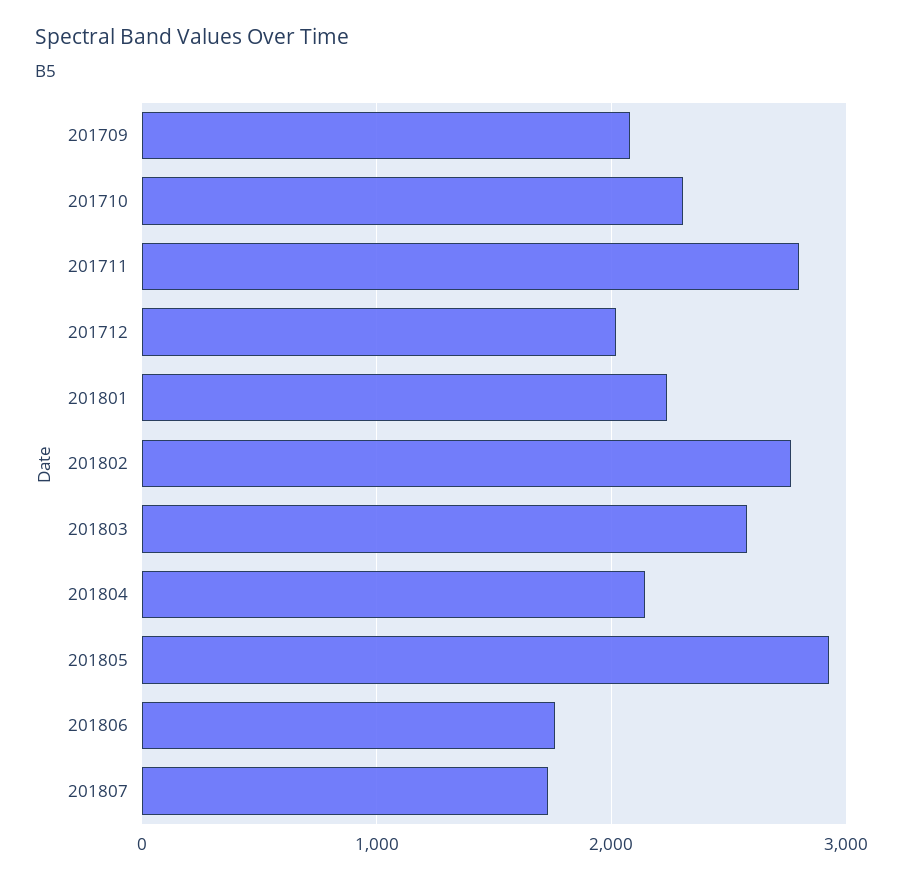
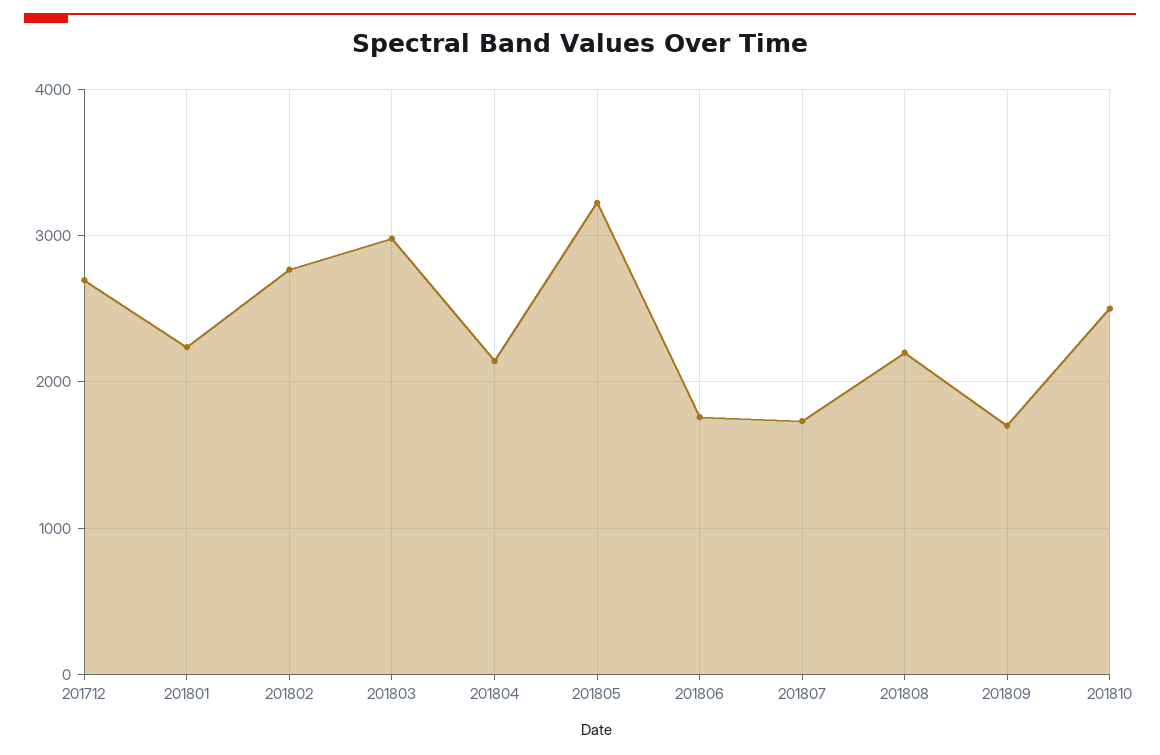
201709: 2100 -> none
201710: 2300 -> none
201711: 2800 -> none
201712: 2000 -> 2700
201803: 2600 -> 3000
201805: 2900 -> 3200
201808: none -> 2200
201809: none -> 1700
201810: none -> 2500

